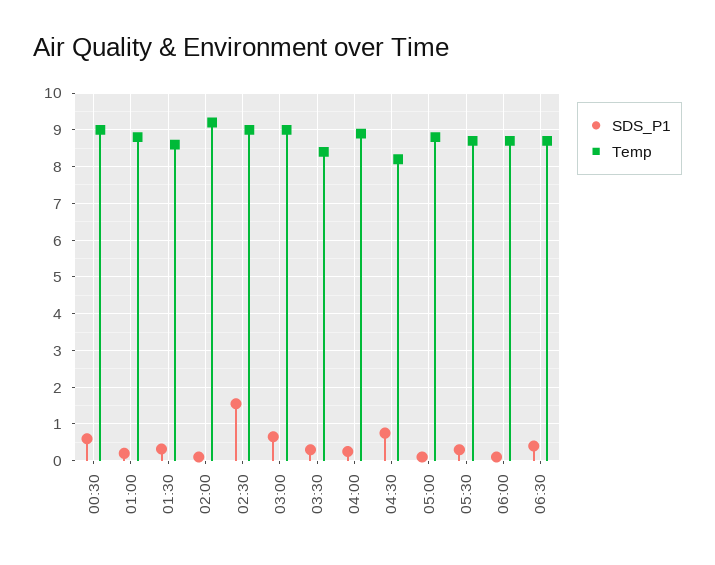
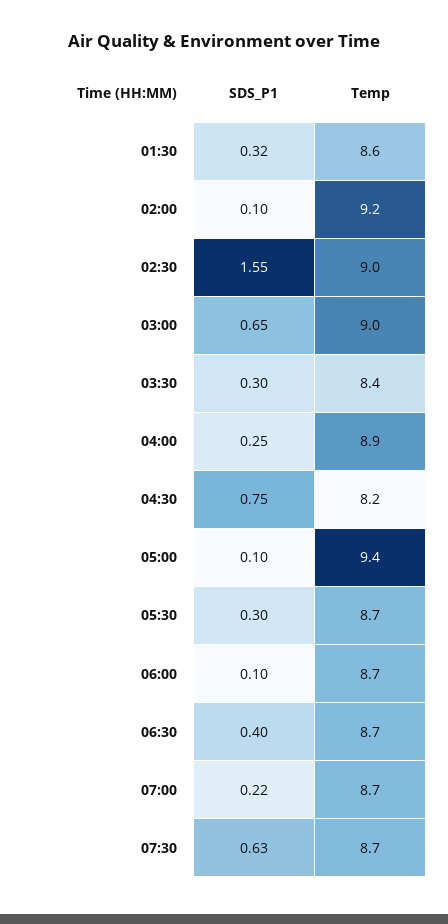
SDS_P1, 00:30: 0.6 -> none
Temp, 00:30: 9 -> none
SDS_P1, 01:00: 0.2 -> none
Temp, 01:00: 8.8 -> none
Temp, 05:00: 8.8 -> 9.4
SDS_P1, 07:00: none -> 0.22
Temp, 07:00: none -> 8.7
SDS_P1, 07:30: none -> 0.63
Temp, 07:30: none -> 8.7

